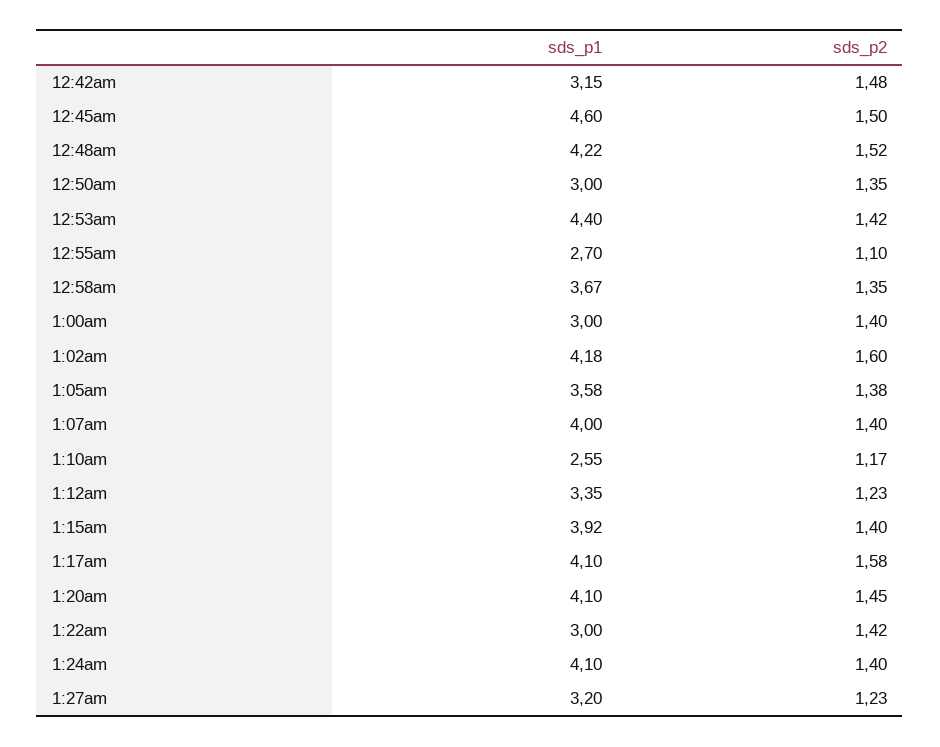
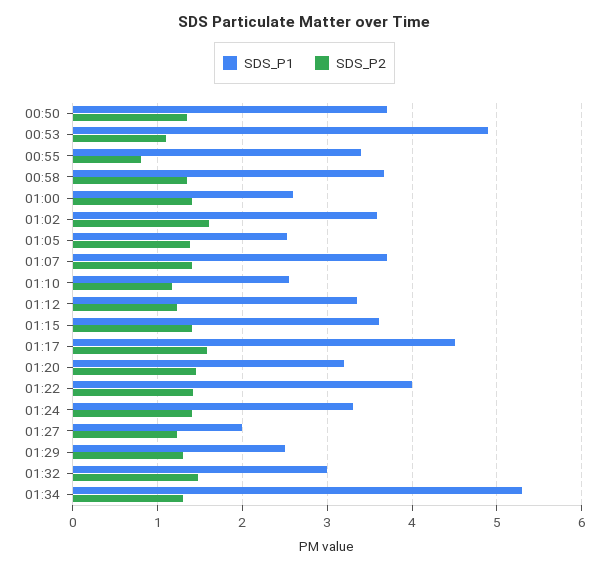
sds_p1, 12:42am: 3.15 -> none
sds_p2, 12:42am: 1.48 -> none
sds_p1, 12:45am: 4.6 -> none
sds_p2, 12:45am: 1.5 -> none
sds_p1, 12:48am: 4.22 -> none
sds_p2, 12:48am: 1.52 -> none
sds_p1, 12:50am: 3 -> 3.7
sds_p1, 12:53am: 4.4 -> 4.9
sds_p2, 12:53am: 1.42 -> 1.1
sds_p1, 12:55am: 2.7 -> 3.4
sds_p2, 12:55am: 1.1 -> 0.8
sds_p1, 1:00am: 3 -> 2.6
sds_p1, 1:02am: 4.18 -> 3.6
sds_p1, 1:05am: 3.58 -> 2.5
sds_p1, 1:07am: 4 -> 3.7
sds_p1, 1:15am: 3.92 -> 3.6
sds_p1, 1:17am: 4.1 -> 4.5
sds_p1, 1:20am: 4.1 -> 3.2
sds_p1, 1:22am: 3 -> 4
sds_p1, 1:24am: 4.1 -> 3.3
sds_p1, 1:27am: 3.2 -> 2
sds_p1, 01:29: none -> 2.5
sds_p2, 01:29: none -> 1.3
sds_p1, 01:32: none -> 3
sds_p2, 01:32: none -> 1.5
sds_p1, 01:34: none -> 5.3
sds_p2, 01:34: none -> 1.3

